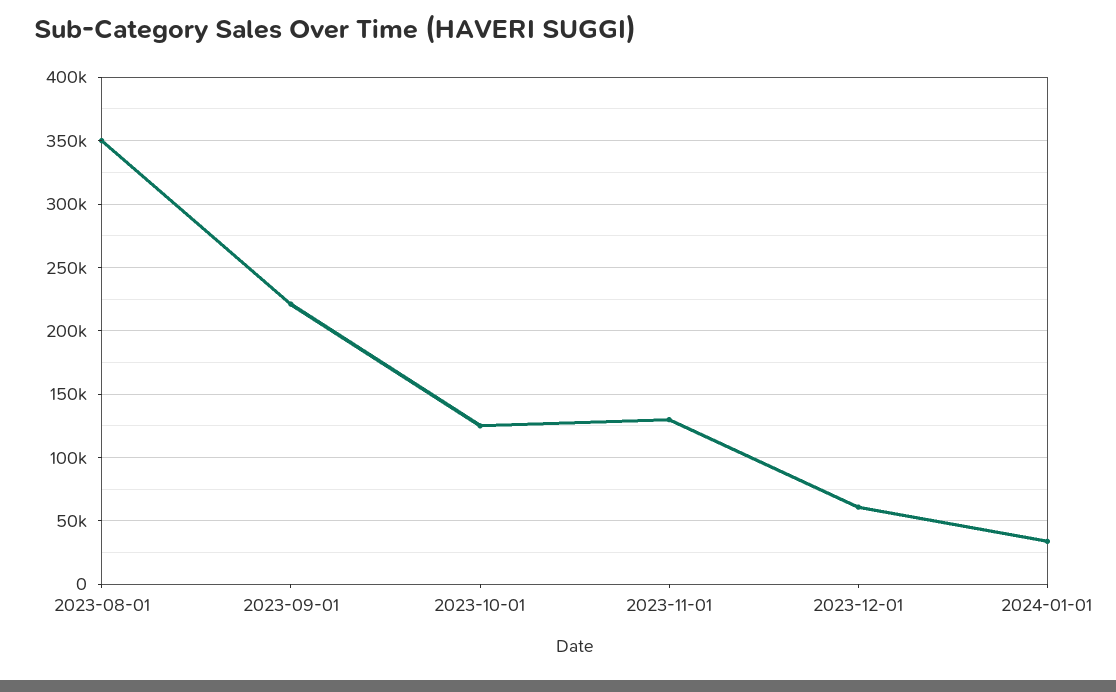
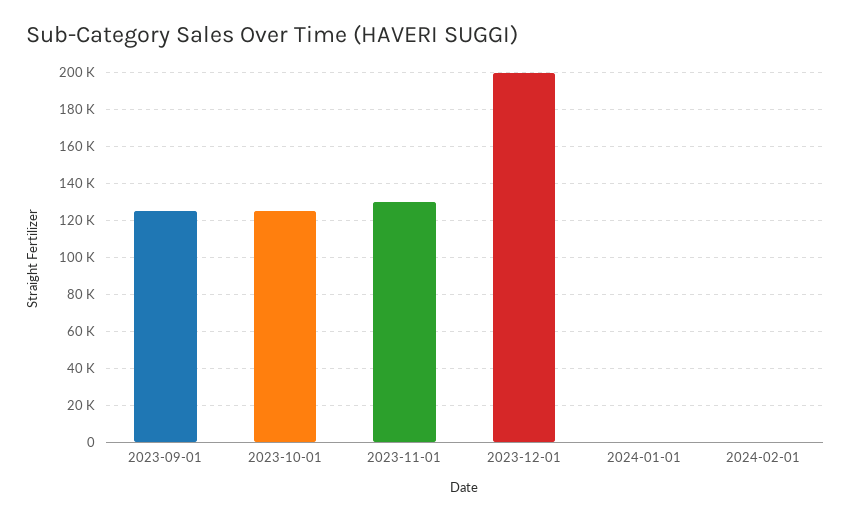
2023-08-01: 350000 -> none
2023-09-01: 220000 -> 125000
2023-12-01: 60000 -> 200000
2024-01-01: 35000 -> 0
2024-02-01: none -> 0

